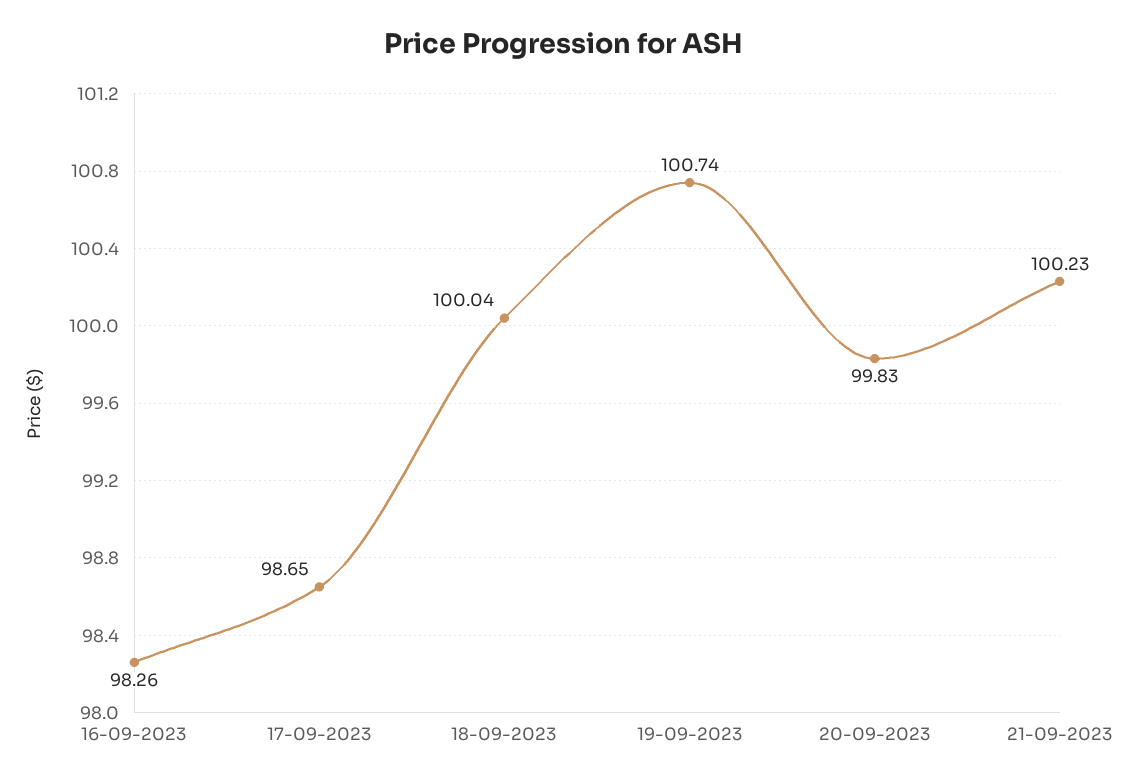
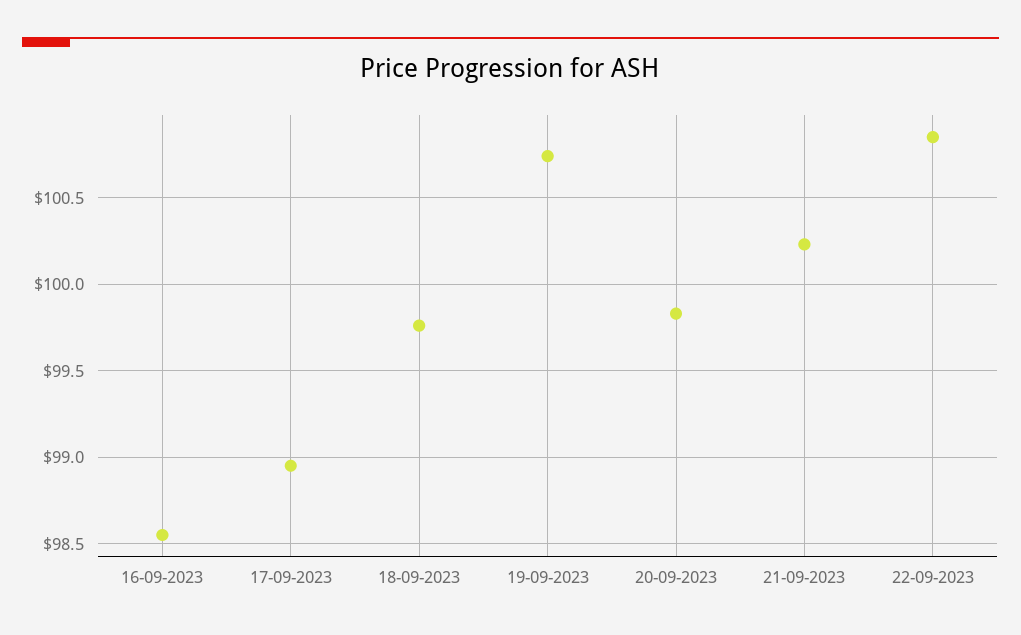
16-09-2023: 98.26 -> 98.55
17-09-2023: 98.65 -> 98.95
18-09-2023: 100.04 -> 99.75
22-09-2023: none -> 100.85

